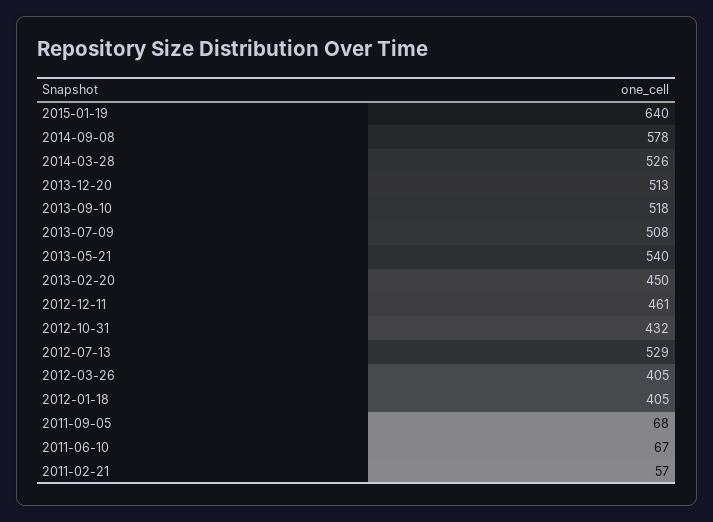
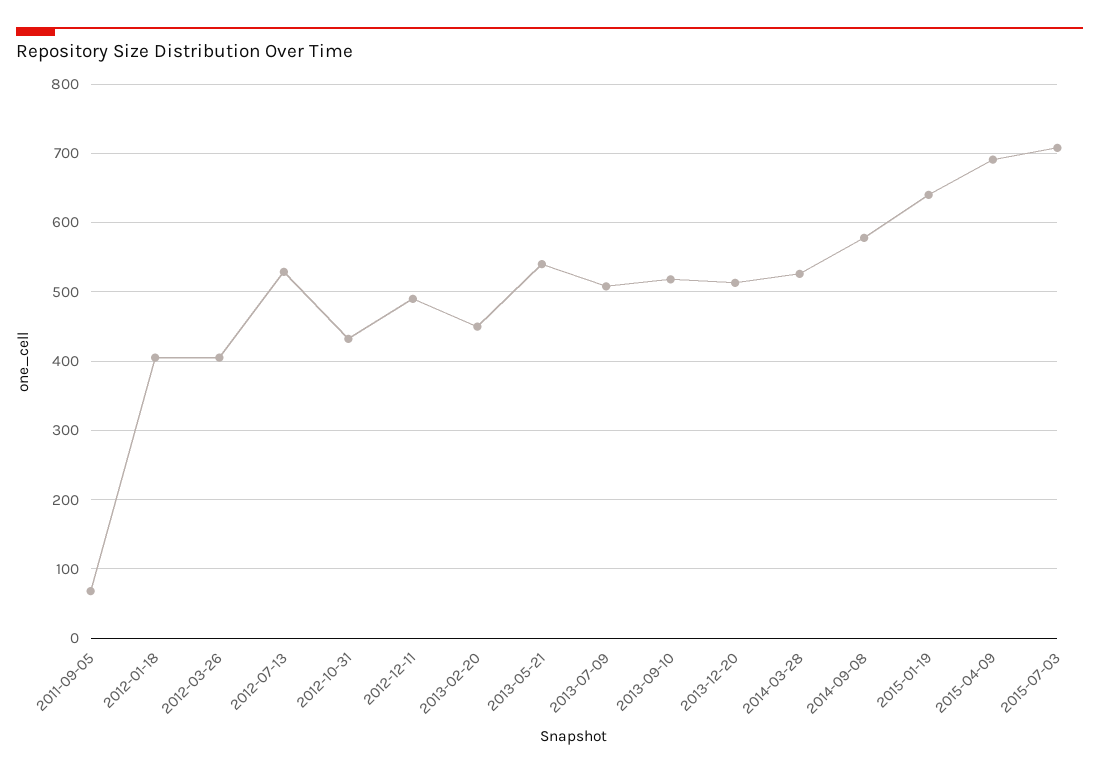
2012-12-11: 461 -> 490
2011-06-10: 67 -> none
2011-02-21: 57 -> none
2015-04-09: none -> 690
2015-07-03: none -> 710

